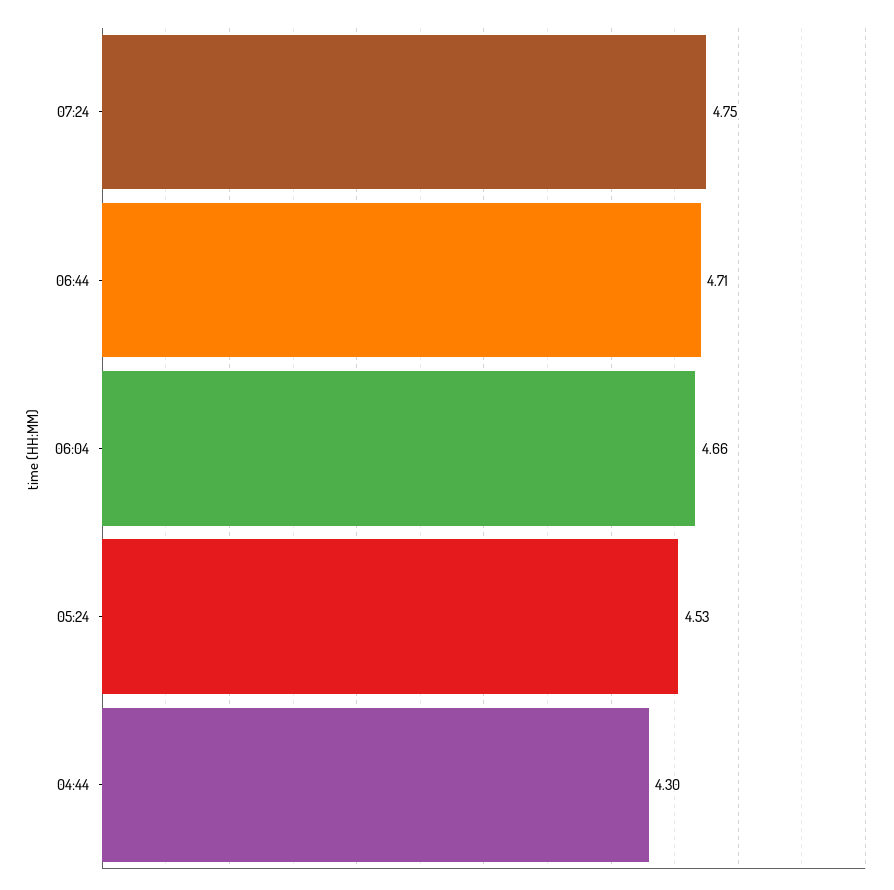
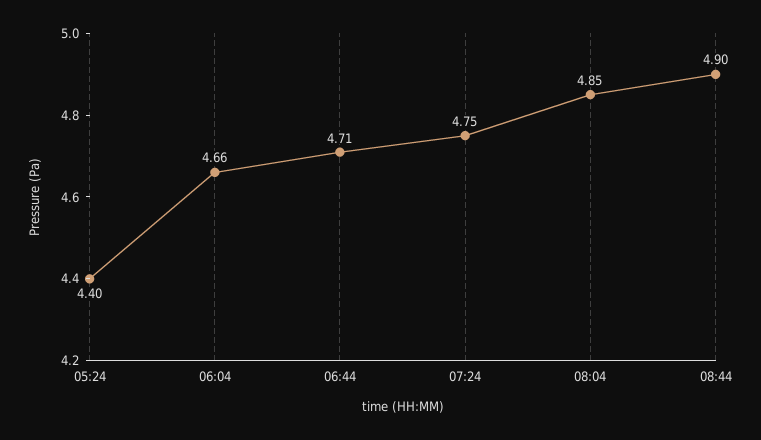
05:24: 4.53 -> 4.4
04:44: 4.3 -> none
08:04: none -> 4.85
08:44: none -> 4.9

